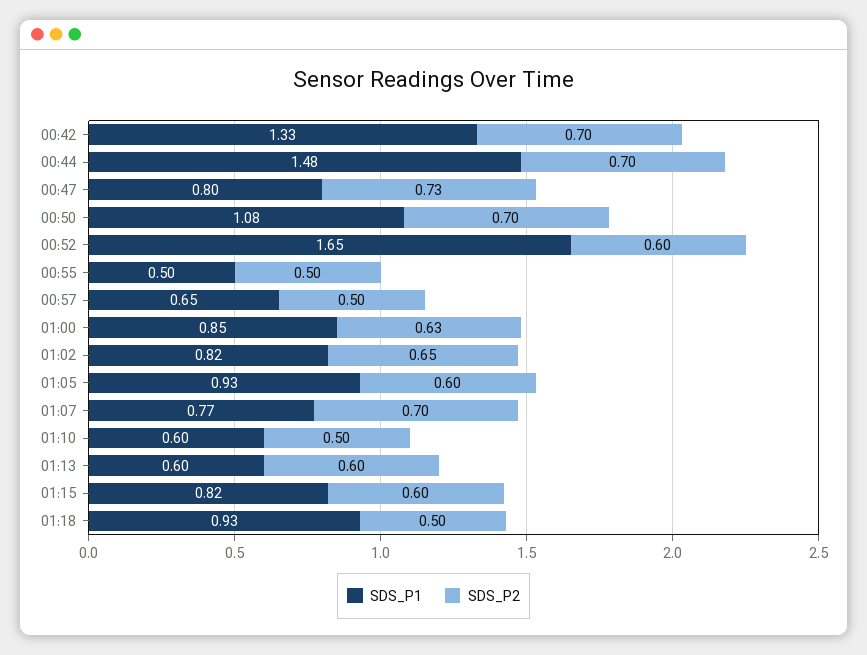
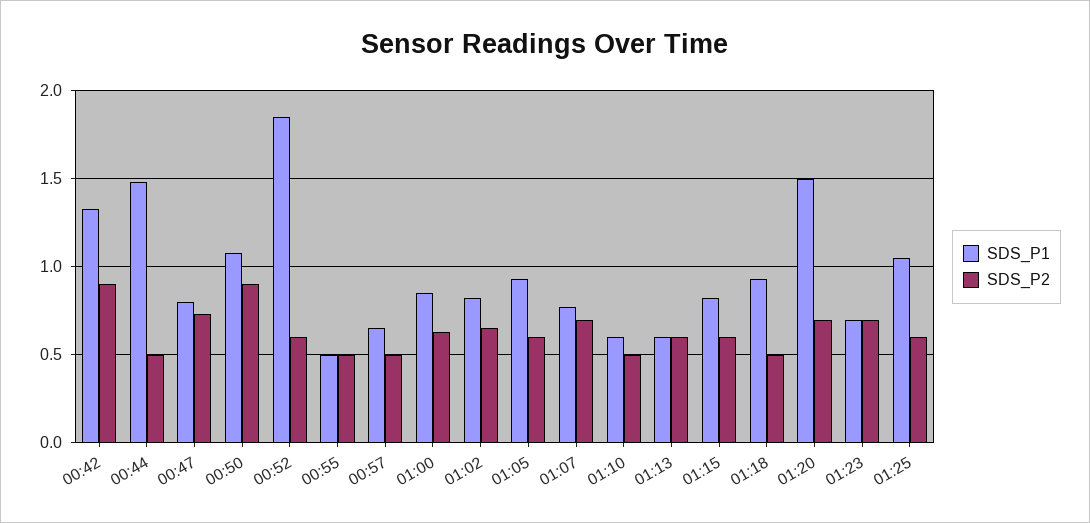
SDS_P2, 00:42: 0.7 -> 0.9
SDS_P2, 00:44: 0.7 -> 0.5
SDS_P2, 00:50: 0.7 -> 0.9
SDS_P1, 00:52: 1.65 -> 1.85
SDS_P1, 01:20: none -> 1.5
SDS_P2, 01:20: none -> 0.7
SDS_P1, 01:23: none -> 0.7
SDS_P2, 01:23: none -> 0.7
SDS_P1, 01:25: none -> 1.05
SDS_P2, 01:25: none -> 0.6

